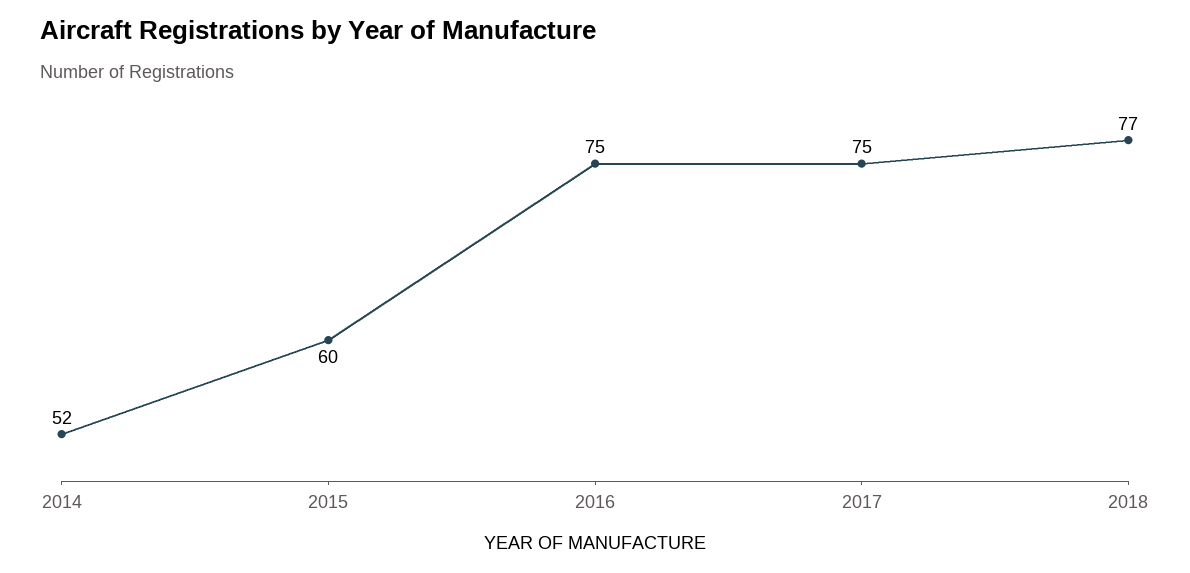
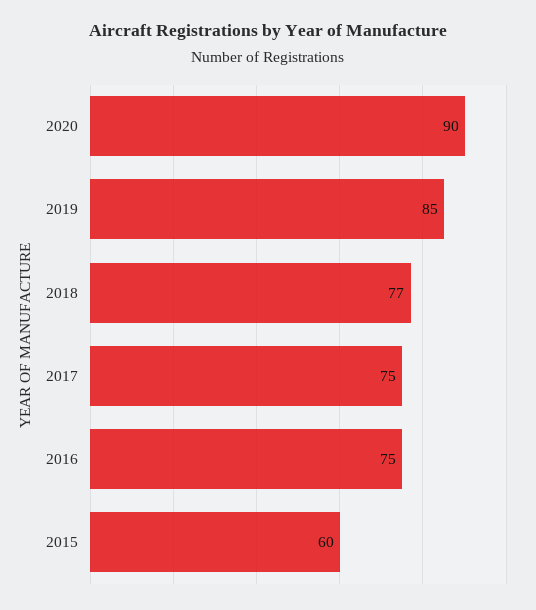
2014: 52 -> none
2020: none -> 90
2019: none -> 85

